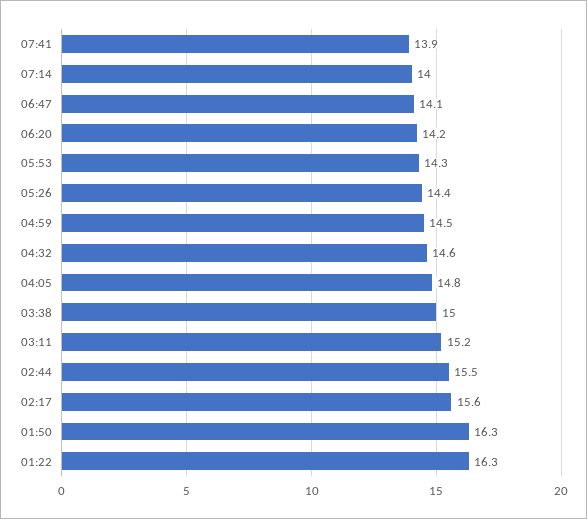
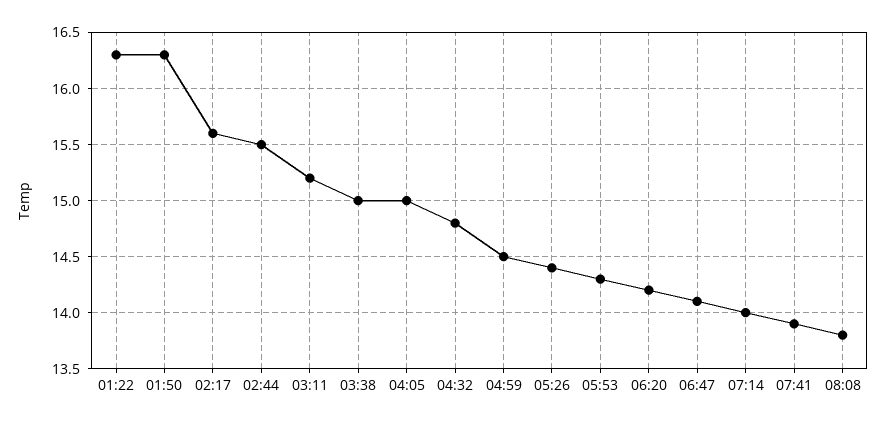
04:32: 14.6 -> 14.8
04:05: 14.8 -> 15
08:08: none -> 13.8

